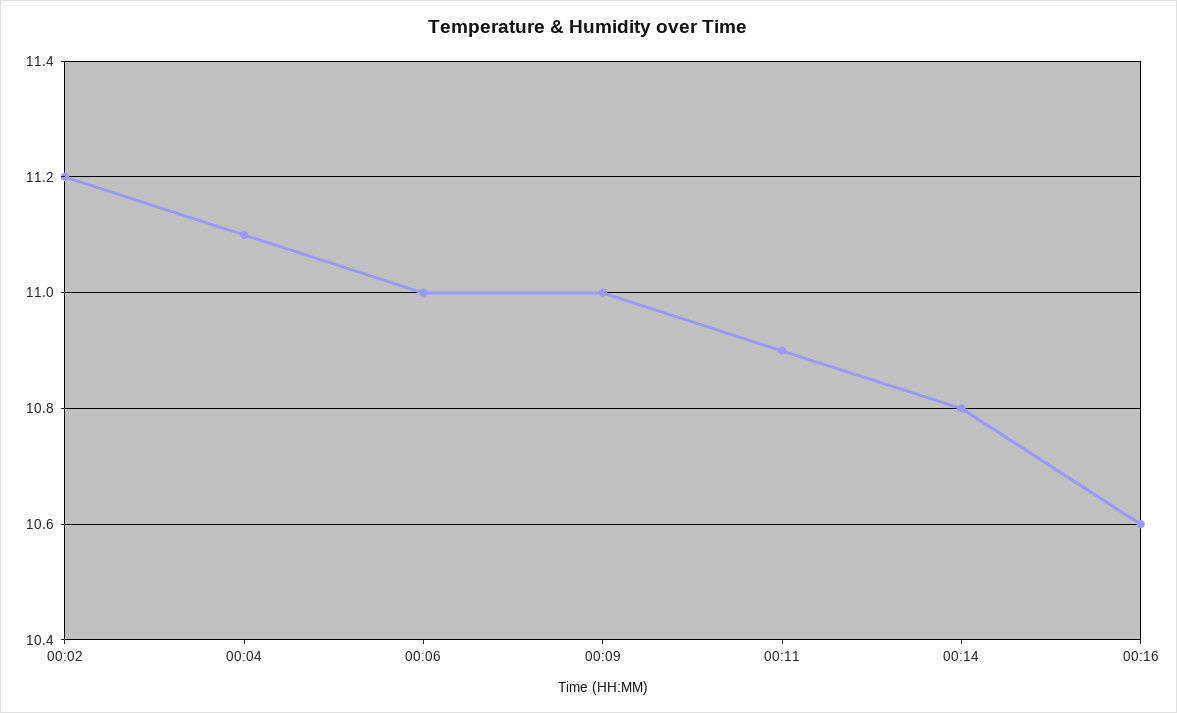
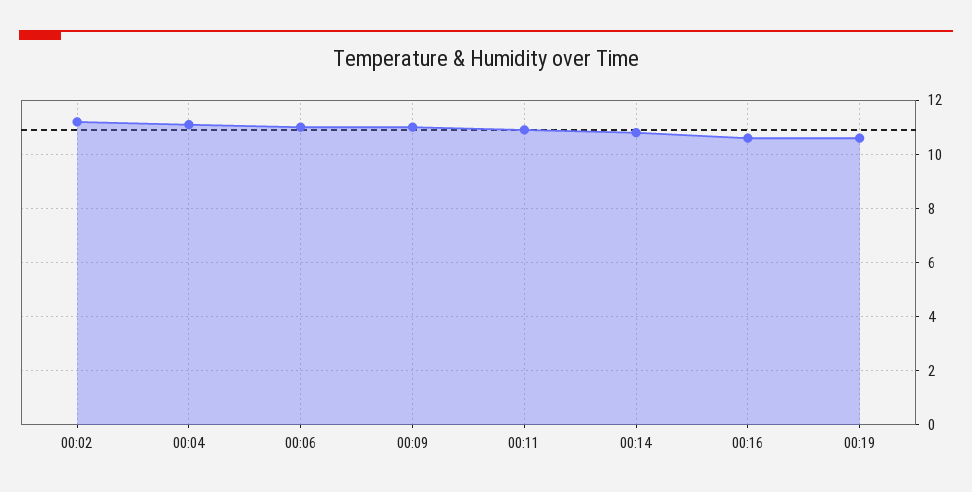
00:19: none -> 10.5

